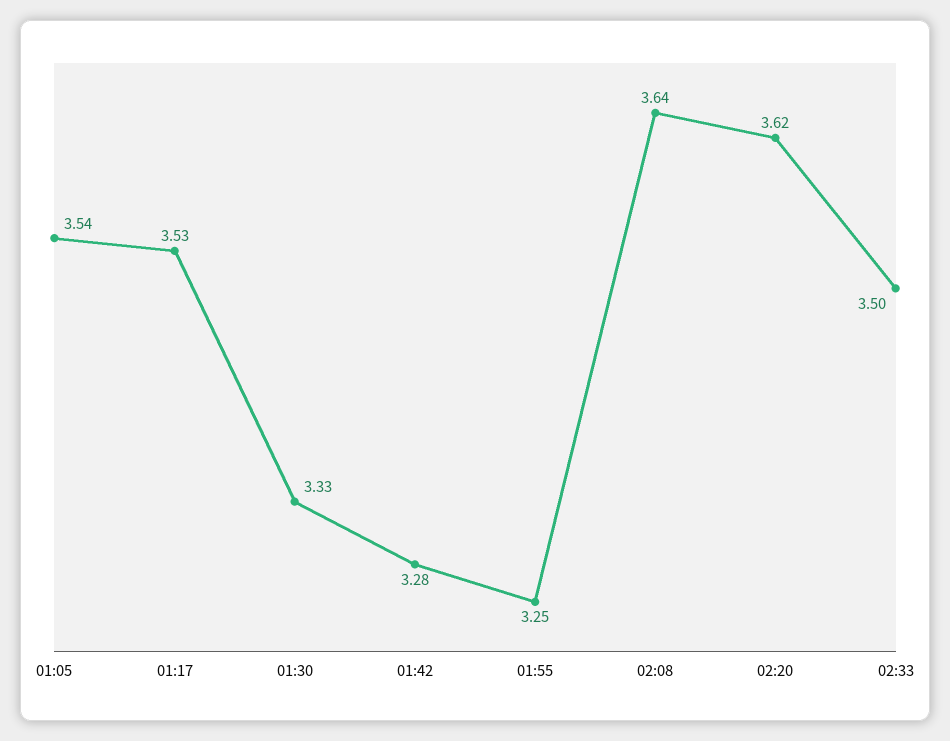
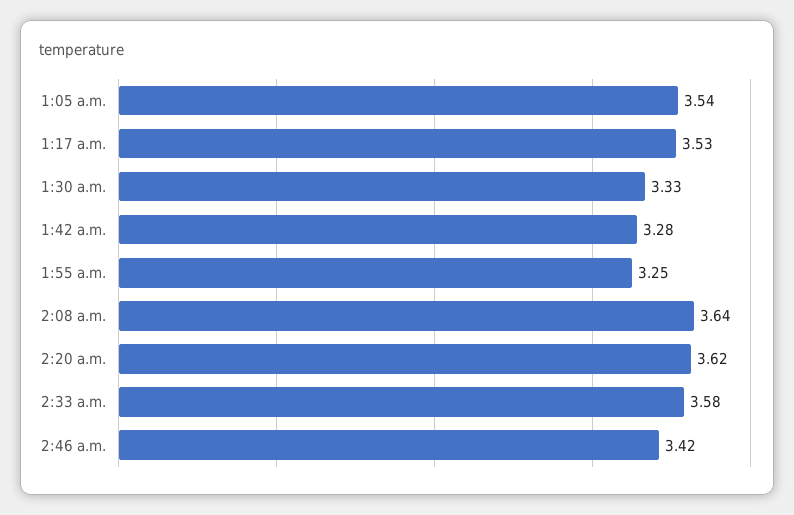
02:33: 3.5 -> 3.58
2:46 a.m.: none -> 3.42

